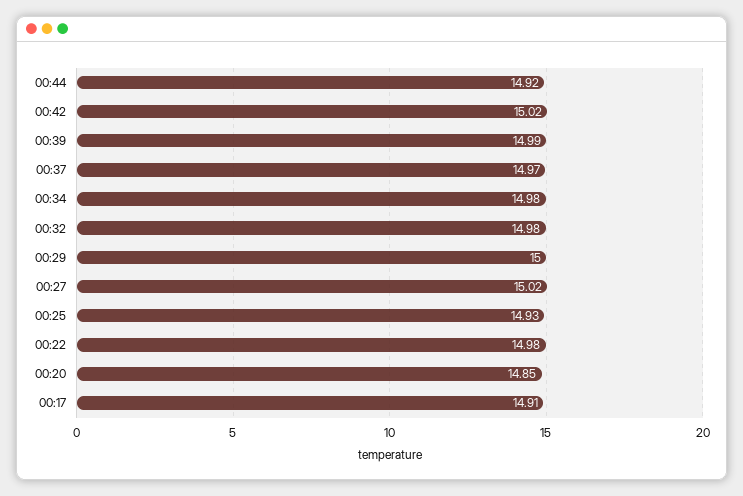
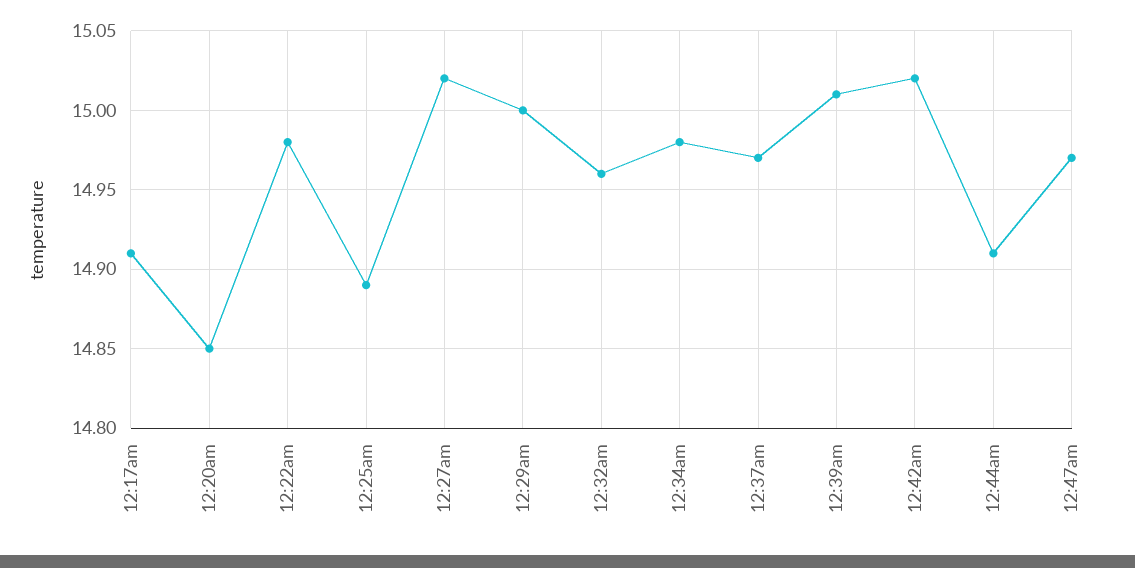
00:44: 14.92 -> 14.91
00:39: 14.99 -> 15.01
00:32: 14.98 -> 14.96
00:25: 14.93 -> 14.89
12:47am: none -> 14.97

